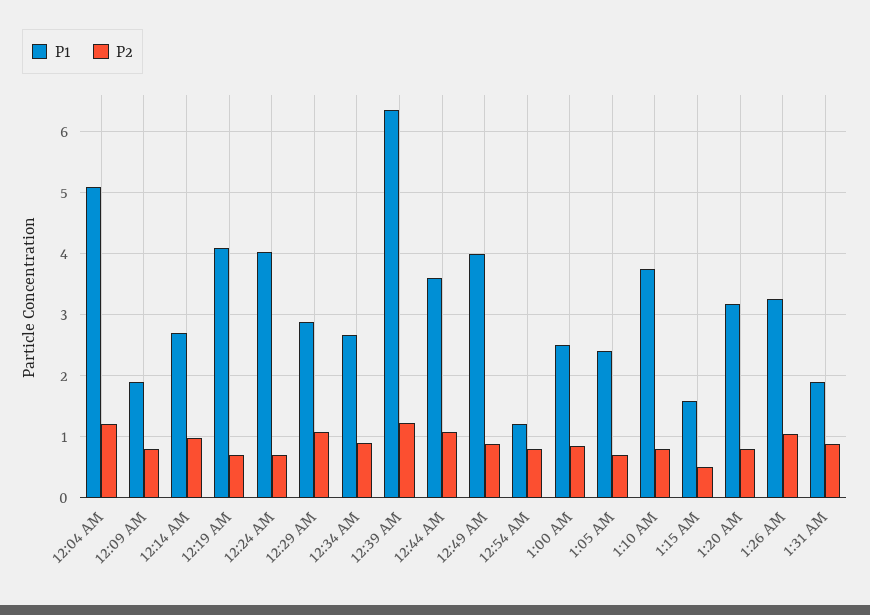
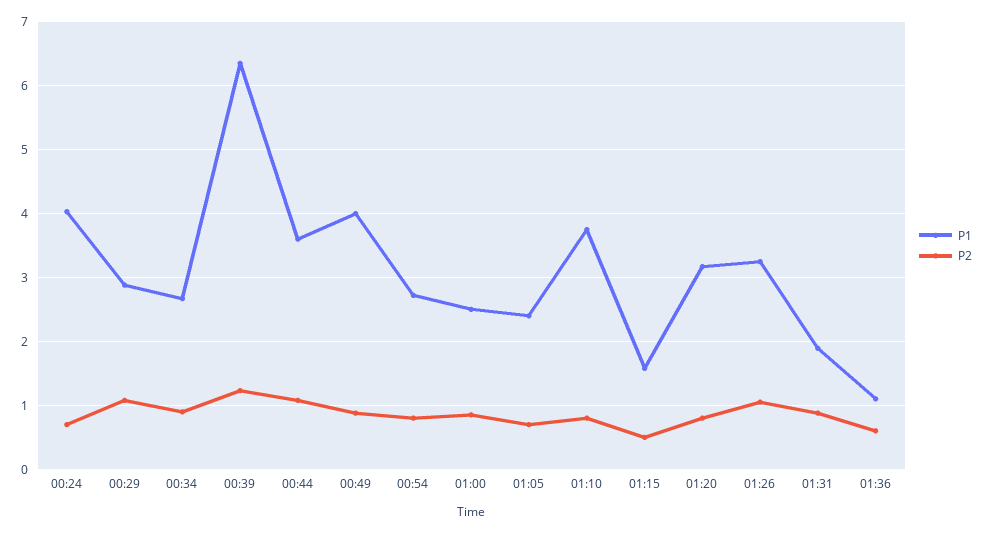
P1, 12:04 AM: 5.1 -> none
P2, 12:04 AM: 1.2 -> none
P1, 12:09 AM: 1.9 -> none
P2, 12:09 AM: 0.8 -> none
P1, 12:14 AM: 2.7 -> none
P2, 12:14 AM: 1 -> none
P1, 12:19 AM: 4.1 -> none
P2, 12:19 AM: 0.7 -> none
P1, 12:54 AM: 1.2 -> 2.7
P1, 01:36: none -> 1.1
P2, 01:36: none -> 0.6

